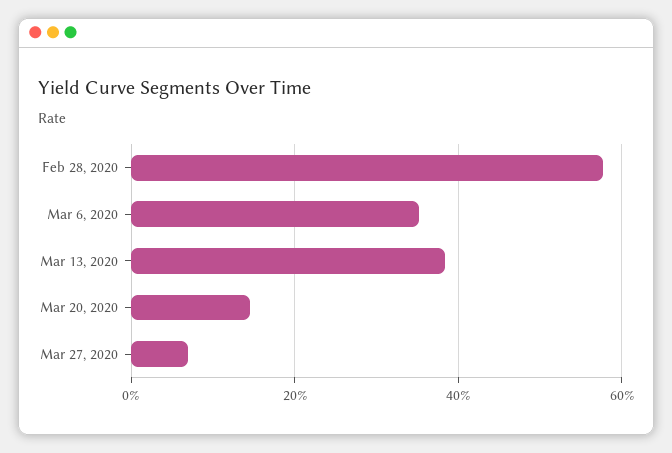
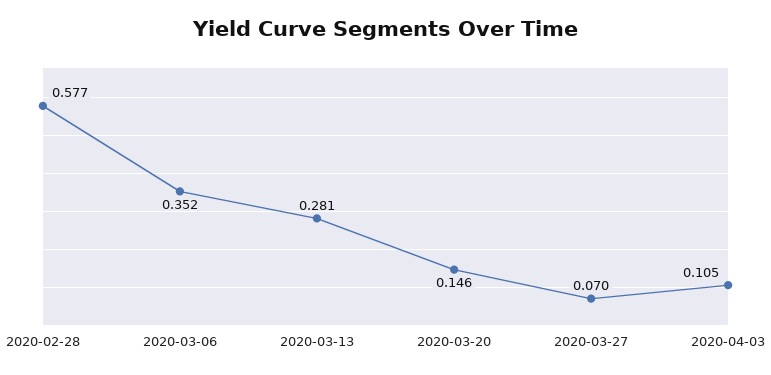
Mar 13, 2020: 0.38 -> 0.281
2020-04-03: none -> 0.105

